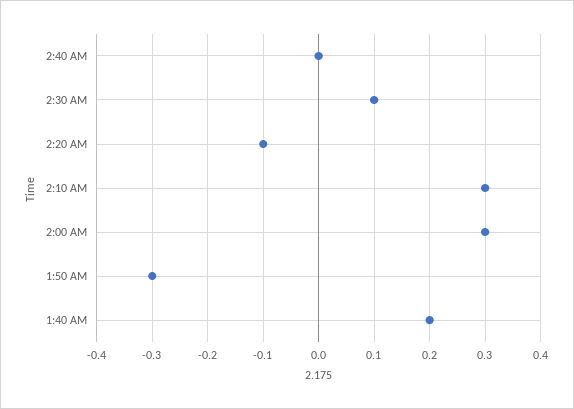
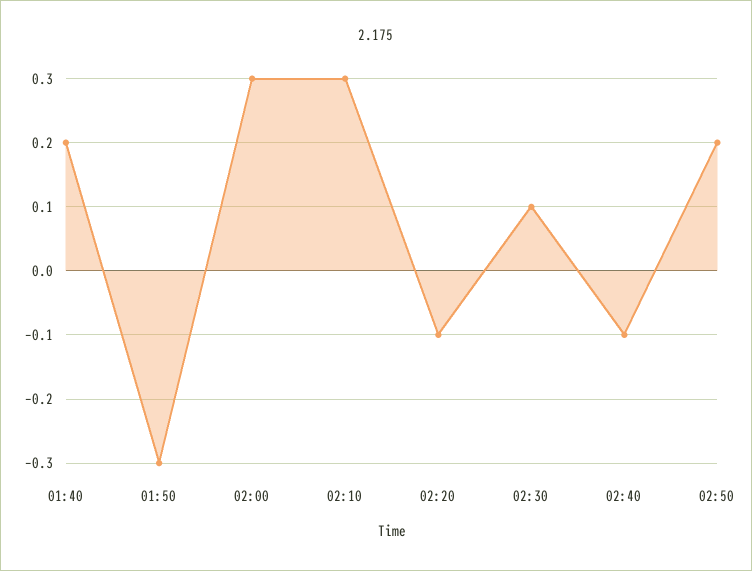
2:40 AM: 0 -> -0.1
02:50: none -> 0.2

